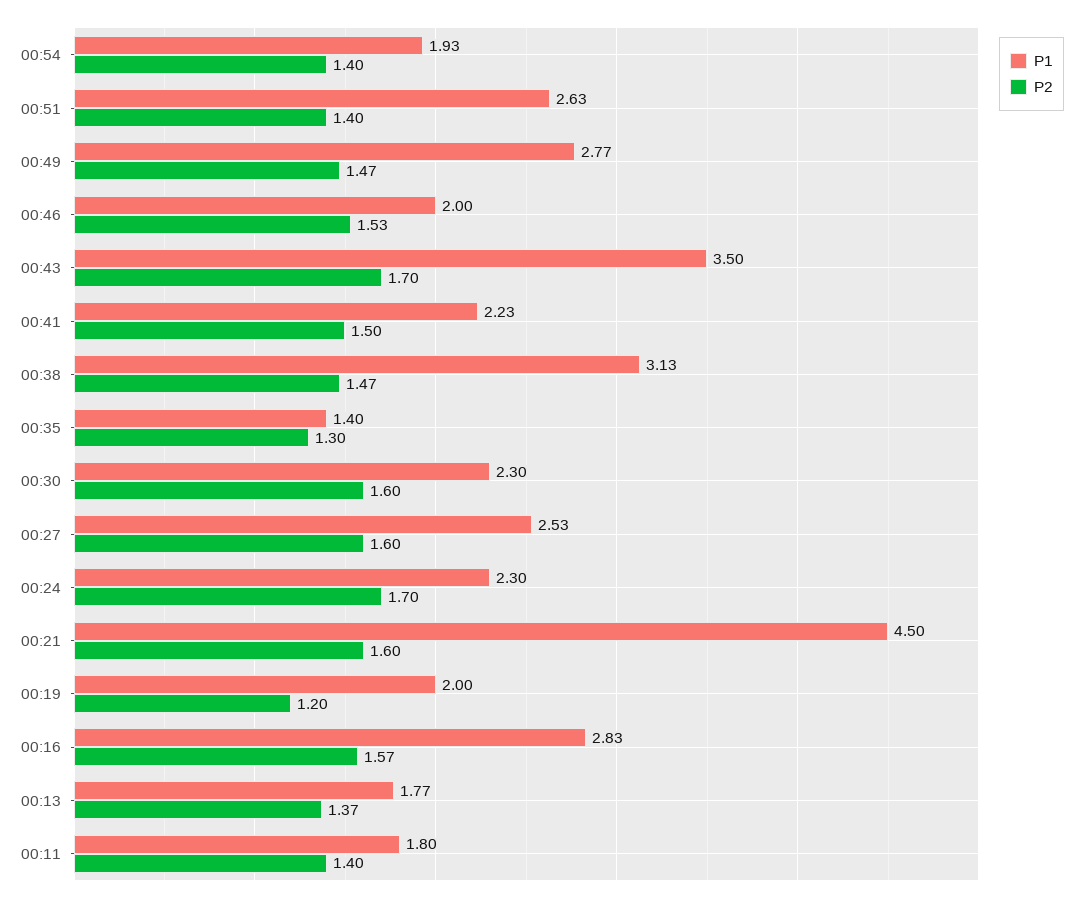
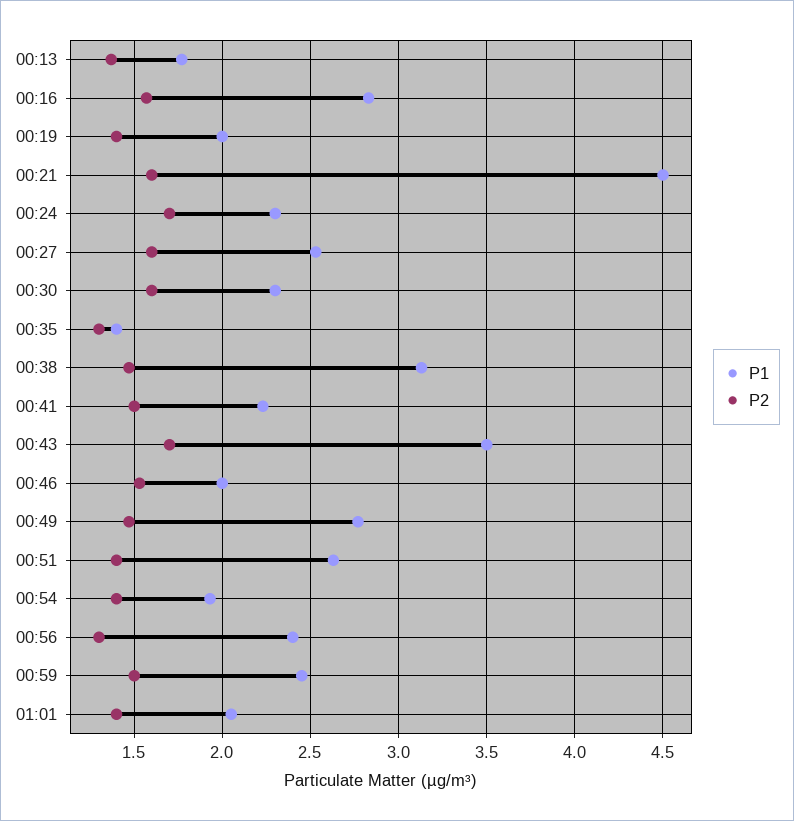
P2, 00:19: 1.2 -> 1.4
P1, 00:11: 1.8 -> none
P2, 00:11: 1.4 -> none
P1, 00:56: none -> 2.4
P2, 00:56: none -> 1.3
P1, 00:59: none -> 2.45
P2, 00:59: none -> 1.5
P1, 01:01: none -> 2.05
P2, 01:01: none -> 1.4

